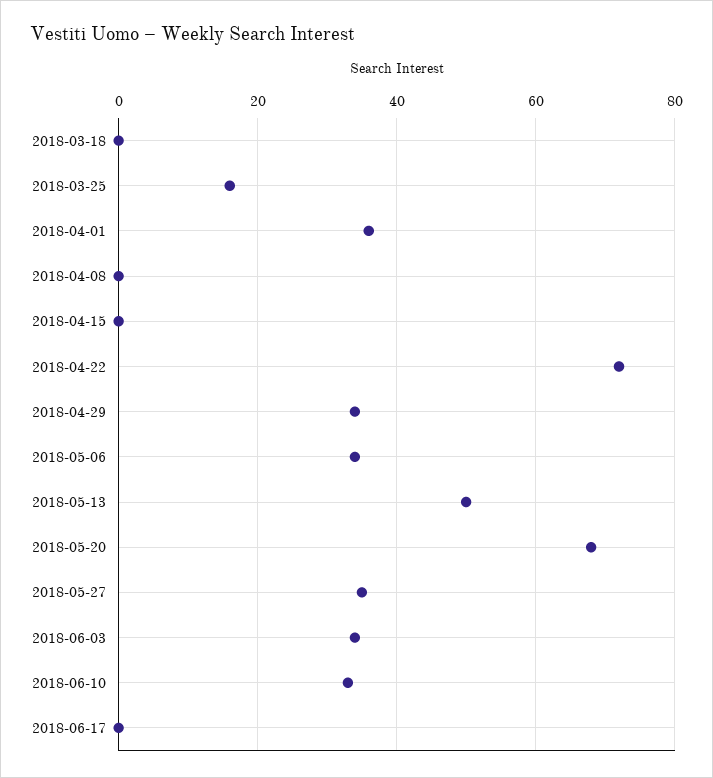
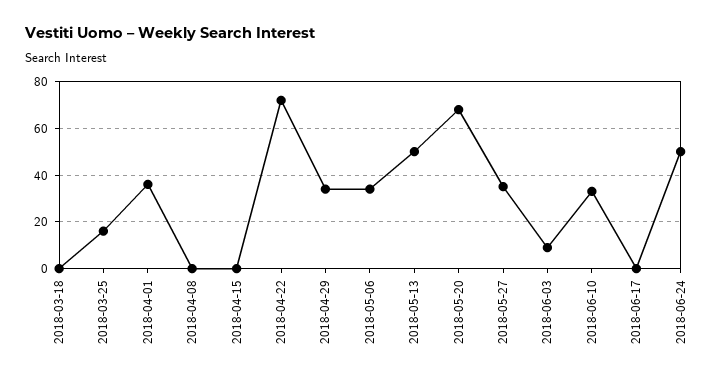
2018-06-03: 35 -> 10
2018-06-24: none -> 50

